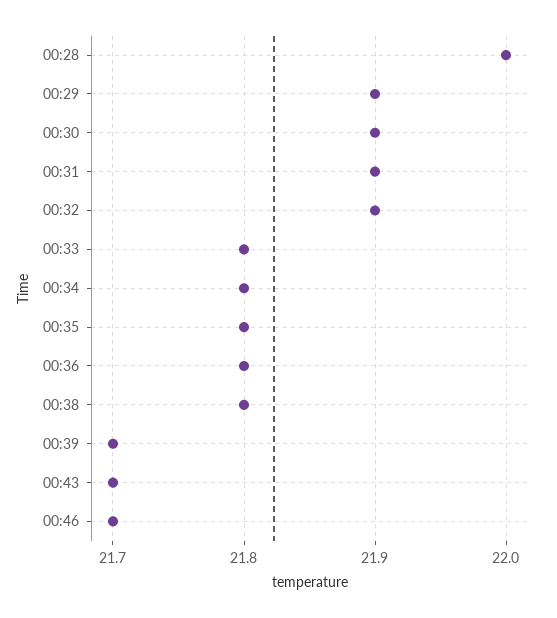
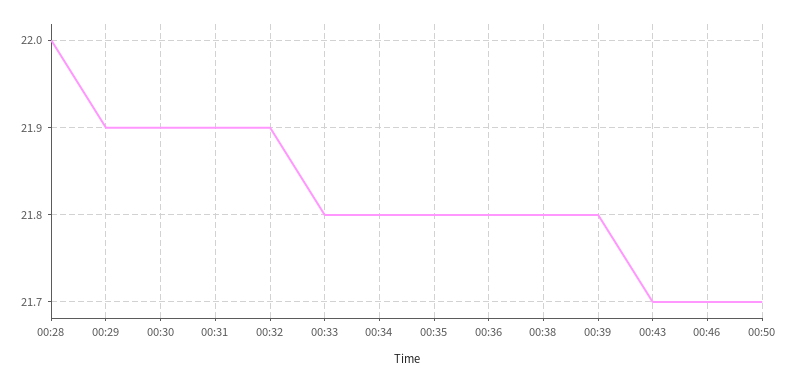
00:39: 21.7 -> 21.8
00:50: none -> 21.7

